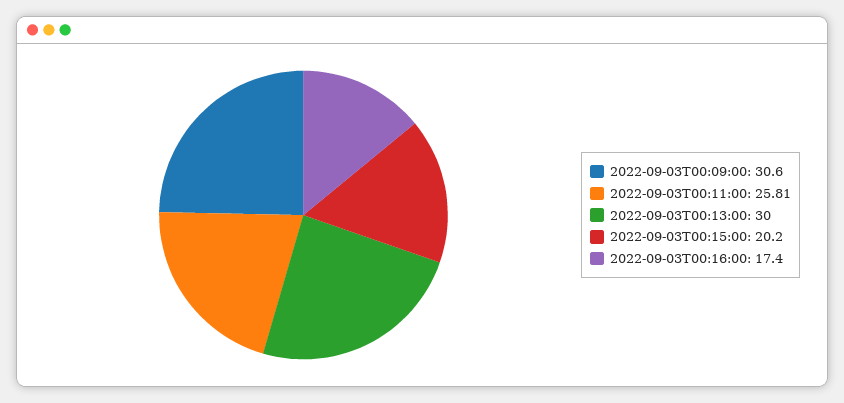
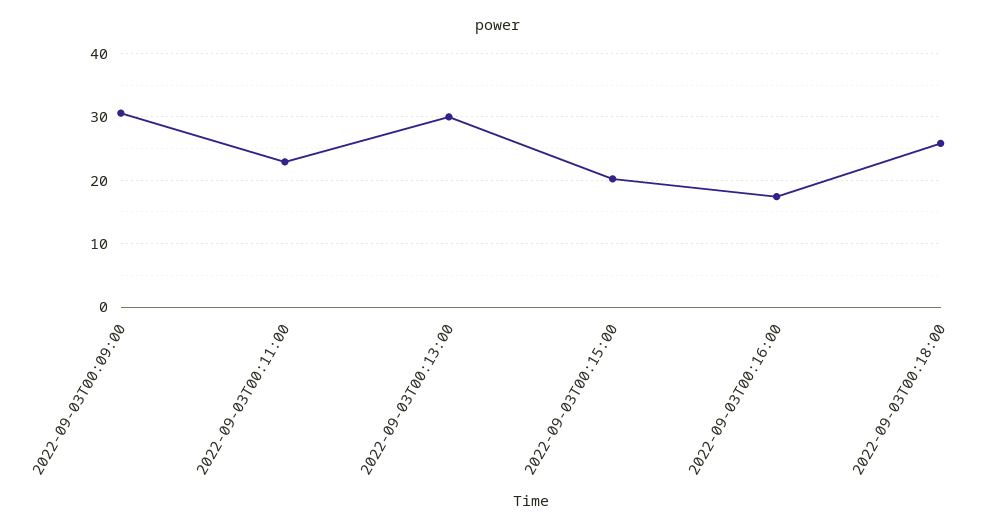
2022-09-03T00:11:00: 25.81 -> 23
2022-09-03T00:18:00: none -> 26

